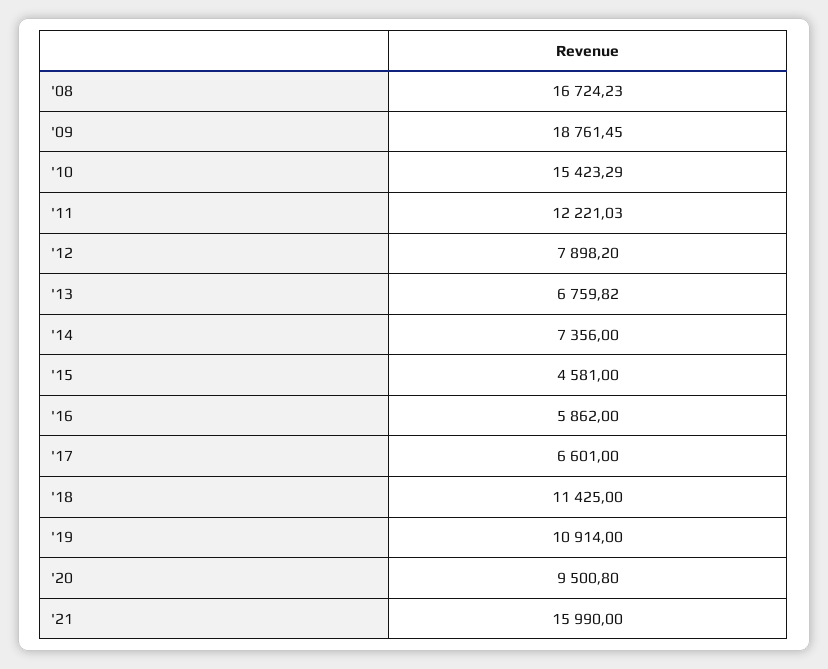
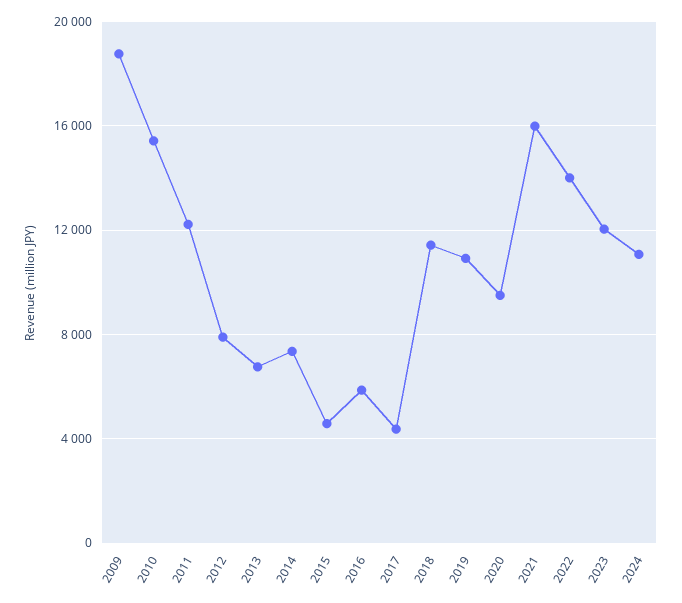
'08: 16724.23 -> none
'17: 6601 -> 4500
2022: none -> 14000
2023: none -> 12000
2024: none -> 11000

